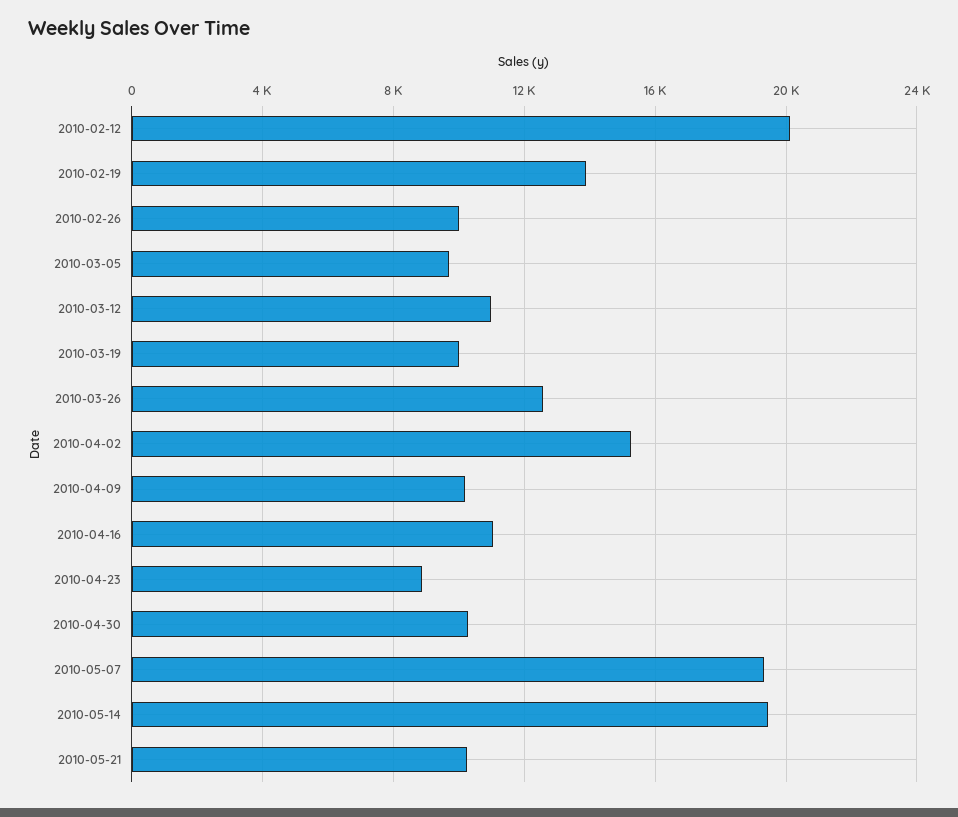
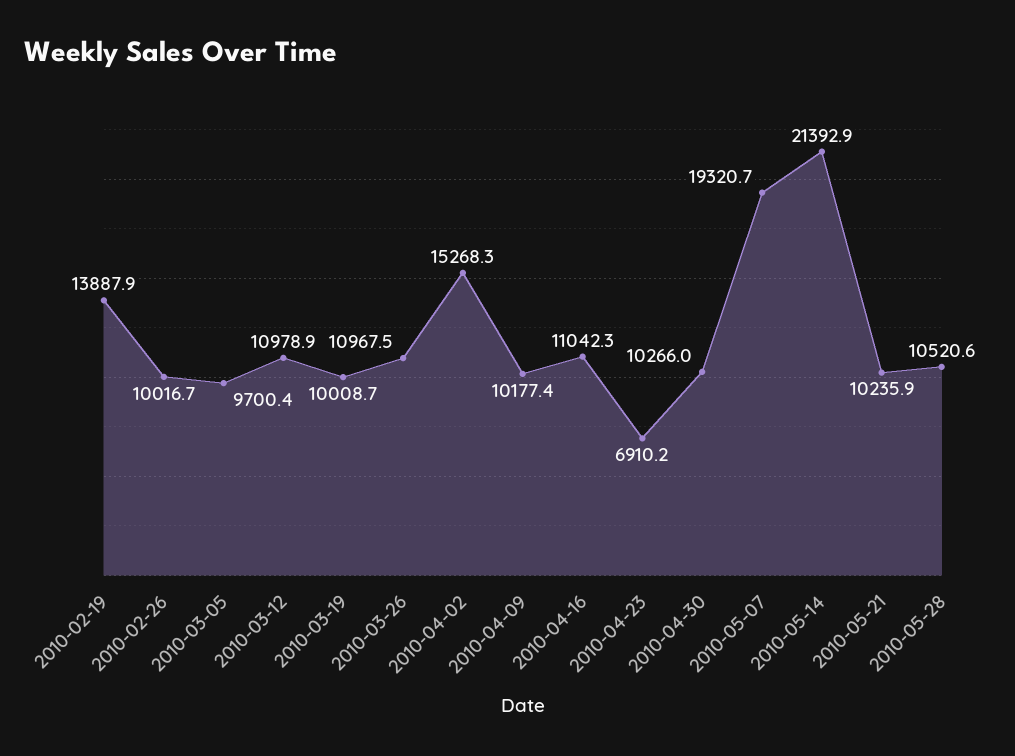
2010-02-12: 20000 -> none
2010-03-26: 12500 -> 10967.5
2010-04-23: 9000 -> 6910.2
2010-05-14: 19500 -> 21392.9
2010-05-28: none -> 10520.6

